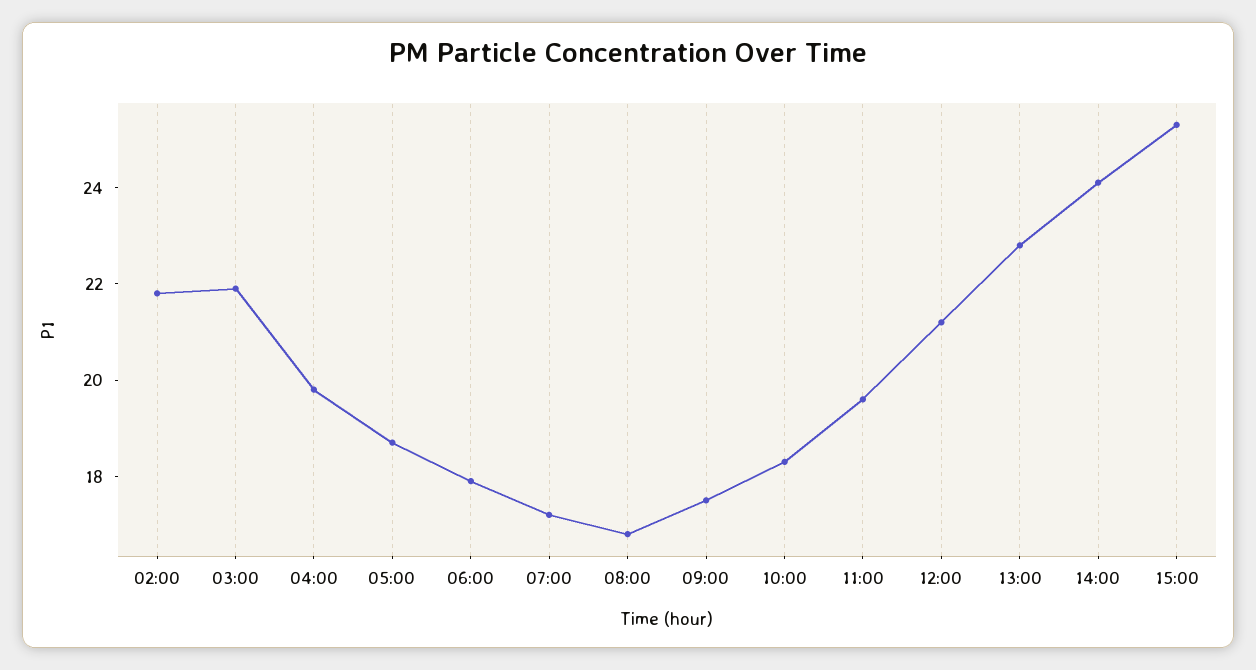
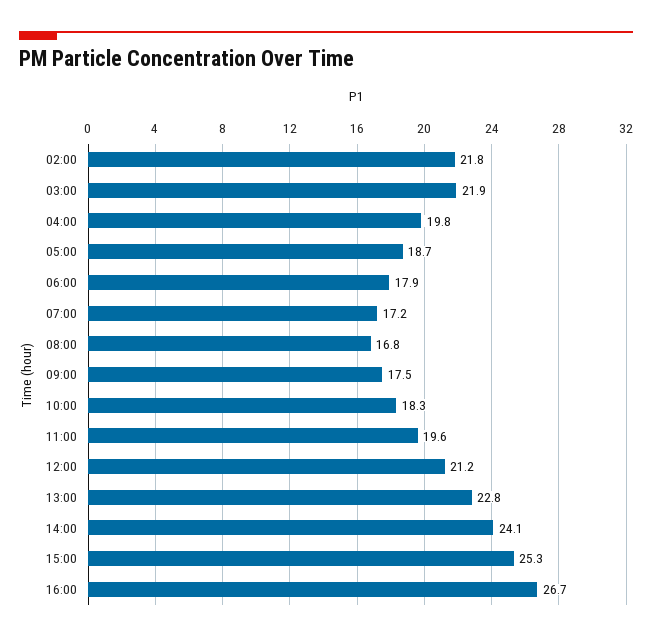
16:00: none -> 26.7

